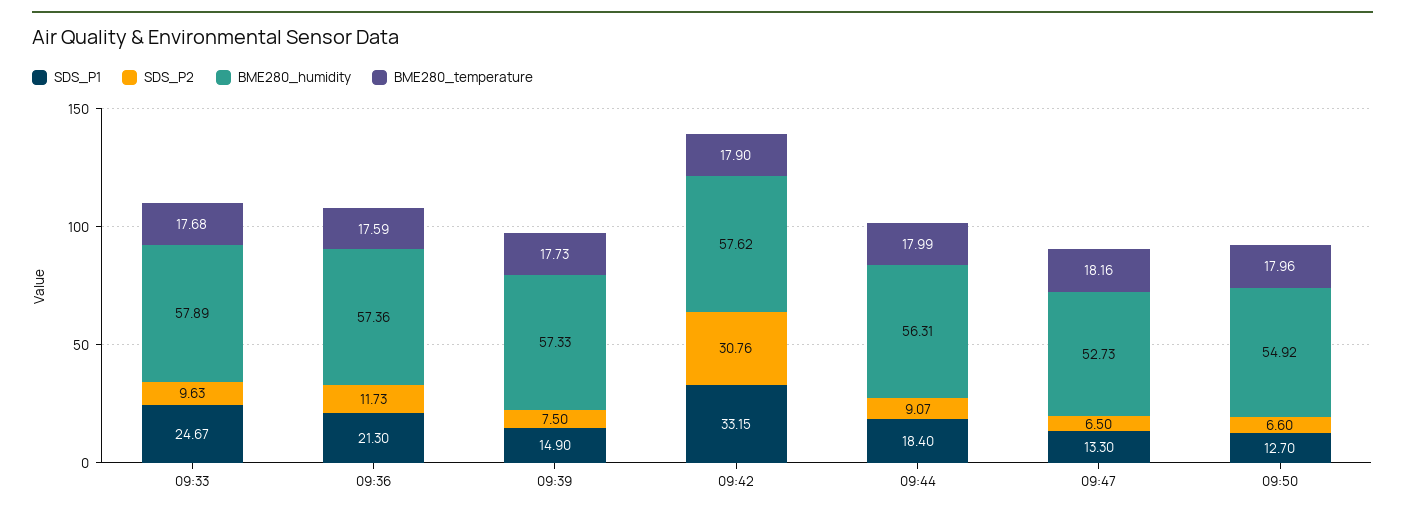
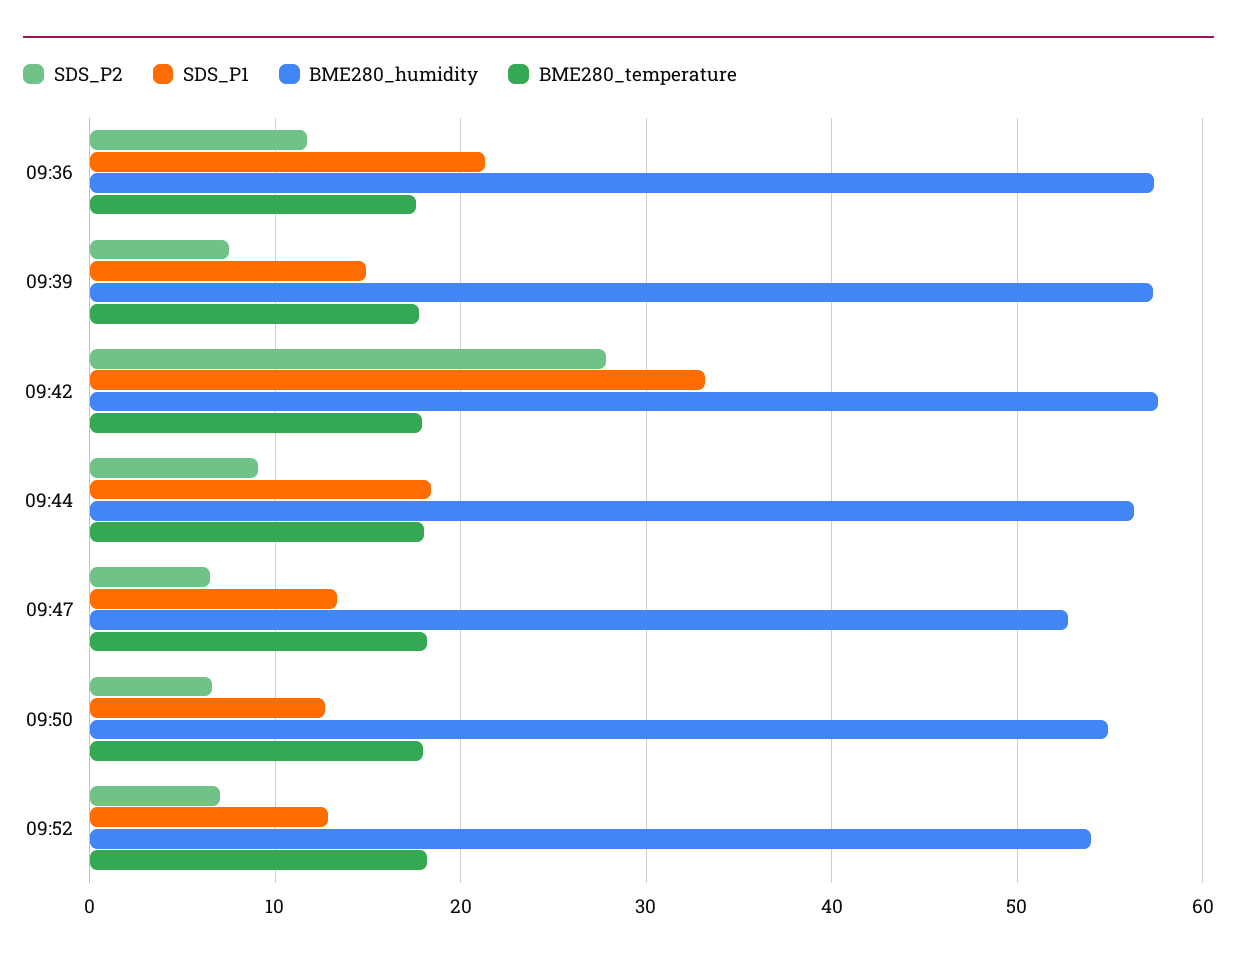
SDS_P1, 09:33: 24.67 -> none
SDS_P2, 09:33: 9.63 -> none
BME280_humidity, 09:33: 57.89 -> none
BME280_temperature, 09:33: 17.68 -> none
SDS_P2, 09:42: 30.76 -> 28
SDS_P2, 09:52: none -> 7
SDS_P1, 09:52: none -> 13
BME280_humidity, 09:52: none -> 54
BME280_temperature, 09:52: none -> 18

